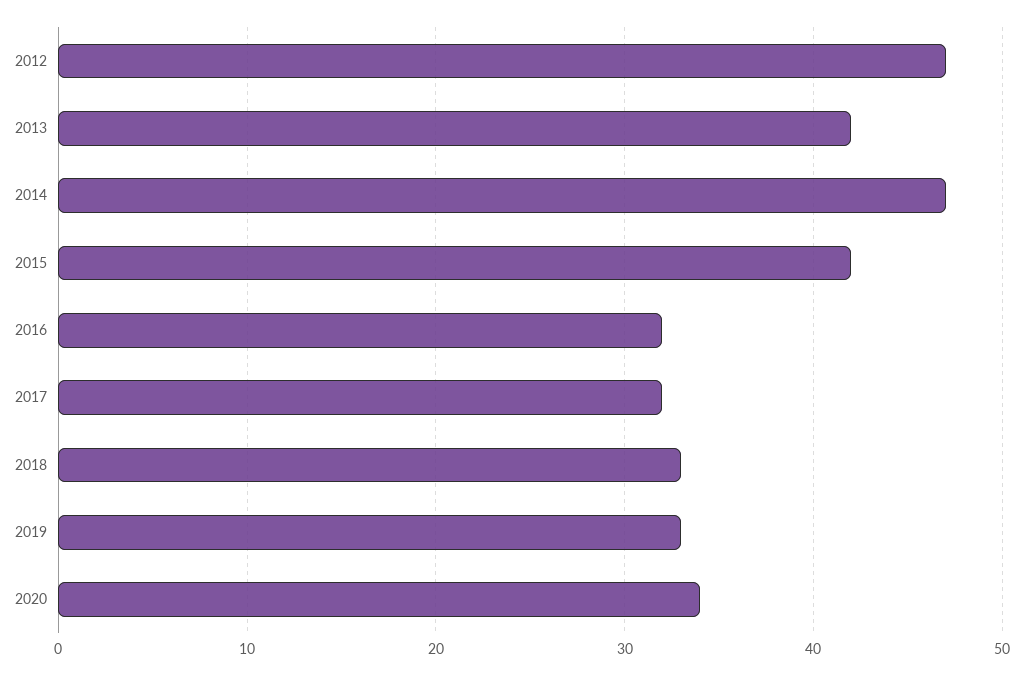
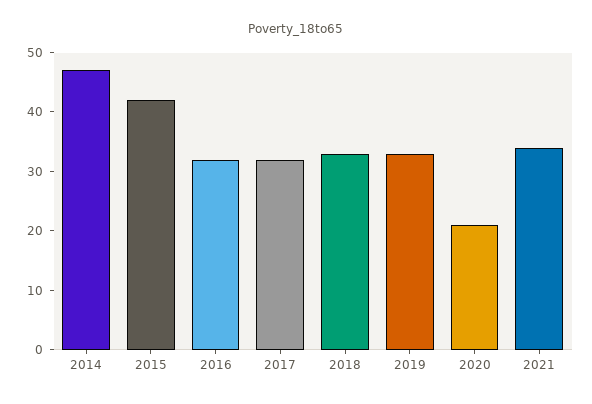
2012: 47 -> none
2013: 42 -> none
2020: 34 -> 20
2021: none -> 35

